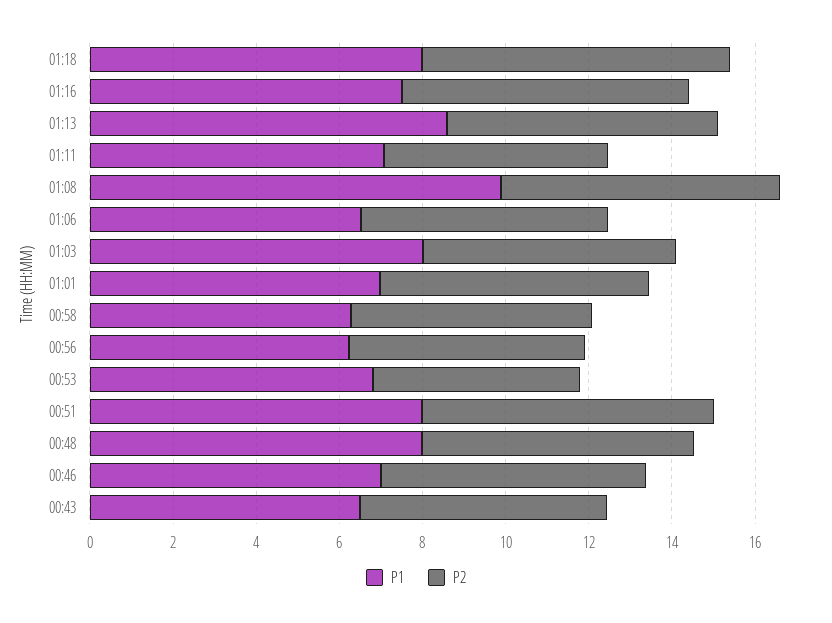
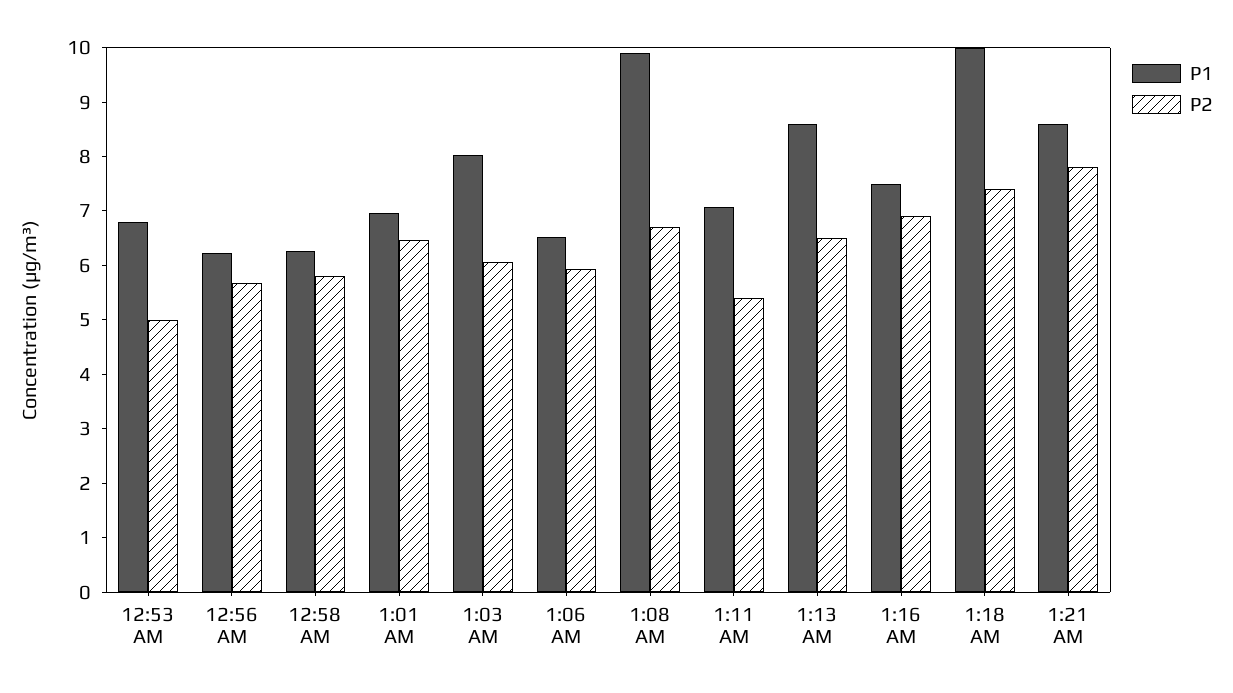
P1, 01:18: 8 -> 10
P1, 00:51: 8 -> none
P2, 00:51: 7 -> none
P1, 00:48: 8 -> none
P2, 00:48: 6.5 -> none
P1, 00:46: 7 -> none
P2, 00:46: 6.5 -> none
P1, 00:43: 6.5 -> none
P2, 00:43: 6 -> none
P1, 1:21 AM: none -> 8.6
P2, 1:21 AM: none -> 7.8

